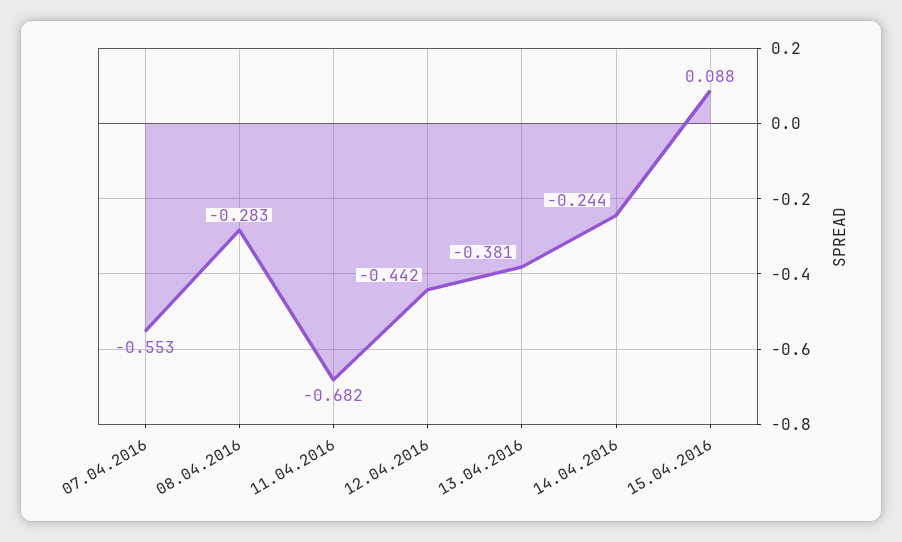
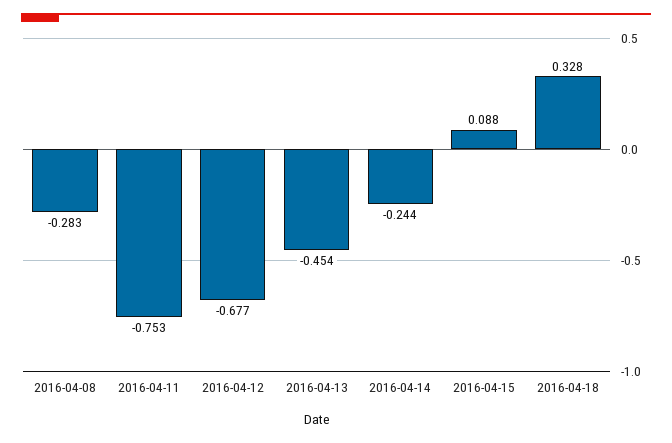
07.04.2016: -0.553 -> none
11.04.2016: -0.682 -> -0.753
12.04.2016: -0.442 -> -0.677
13.04.2016: -0.381 -> -0.454
2016-04-18: none -> 0.328

